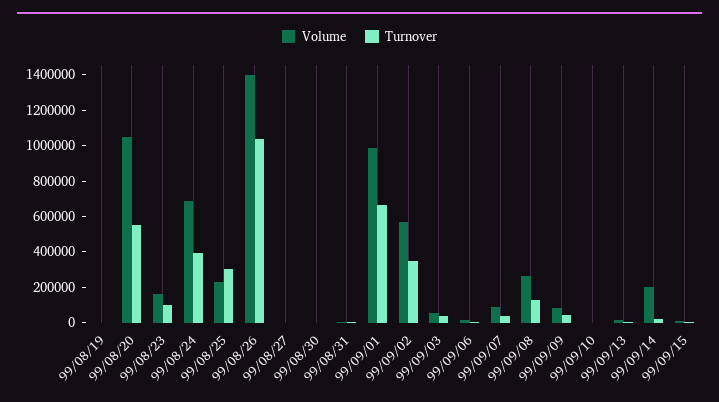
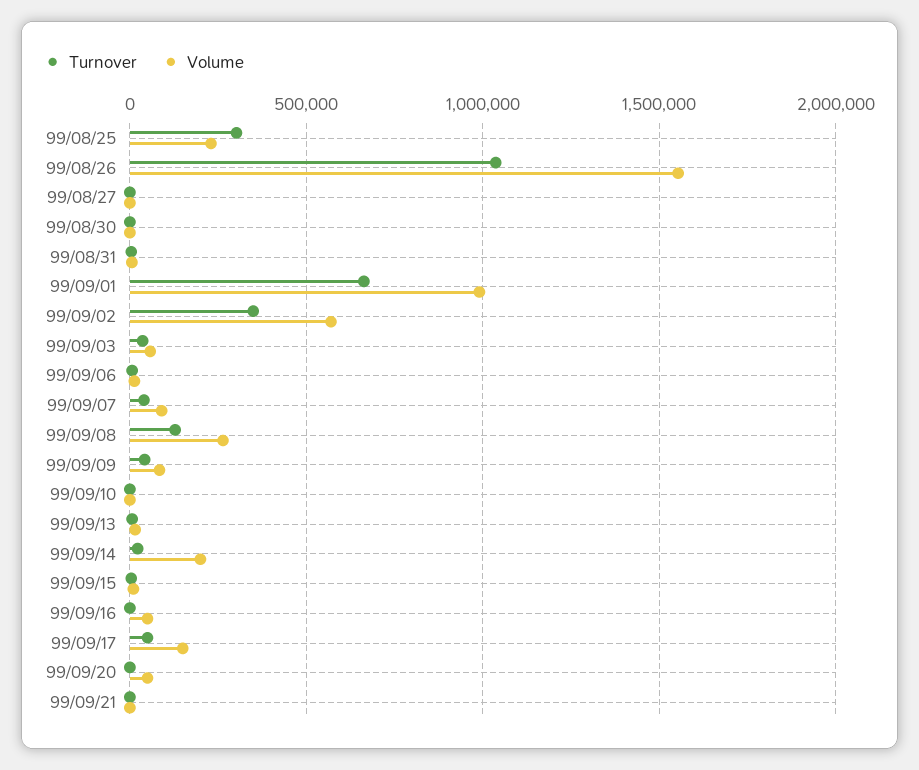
Volume, 99/08/19: 0 -> none
Turnover, 99/08/19: 0 -> none
Volume, 99/08/20: 1050000 -> none
Turnover, 99/08/20: 550000 -> none
Volume, 99/08/23: 150000 -> none
Turnover, 99/08/23: 100000 -> none
Volume, 99/08/24: 700000 -> none
Turnover, 99/08/24: 400000 -> none
Volume, 99/08/26: 1400000 -> 1550000
Turnover, 99/09/16: none -> 0
Volume, 99/09/16: none -> 50000
Turnover, 99/09/17: none -> 50000
Volume, 99/09/17: none -> 150000
Turnover, 99/09/20: none -> 0
Volume, 99/09/20: none -> 50000
Turnover, 99/09/21: none -> 0
Volume, 99/09/21: none -> 0

